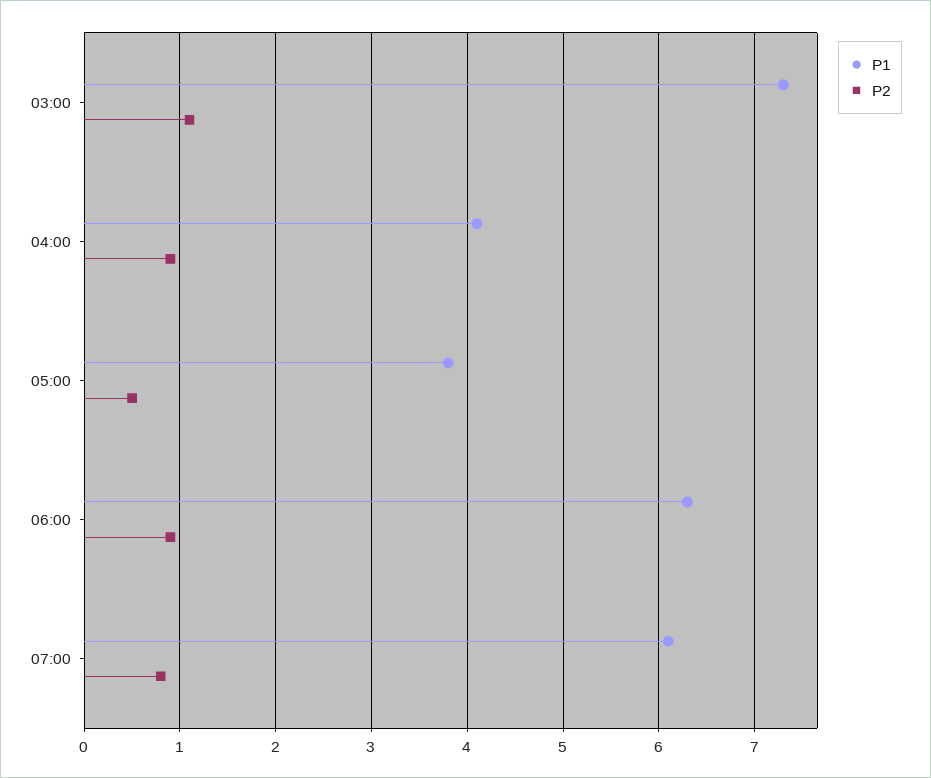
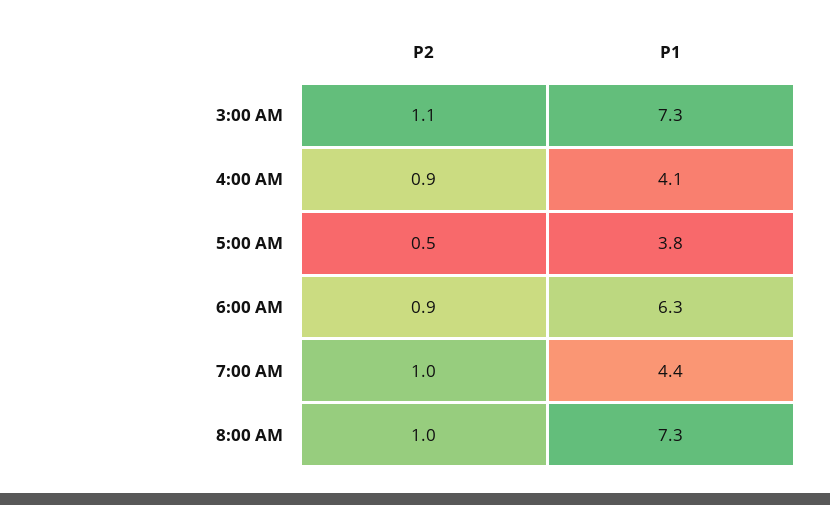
P1, 07:00: 6.1 -> 4.4
P2, 07:00: 0.8 -> 1
P2, 8:00 AM: none -> 1
P1, 8:00 AM: none -> 7.3

